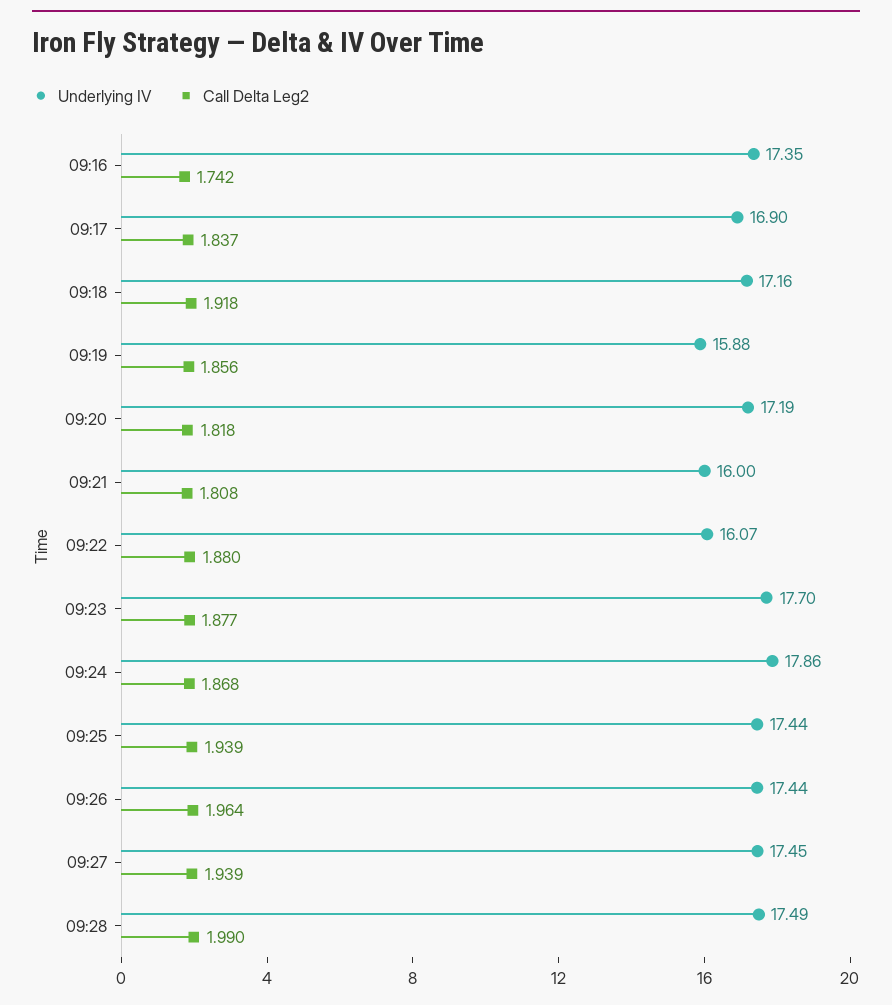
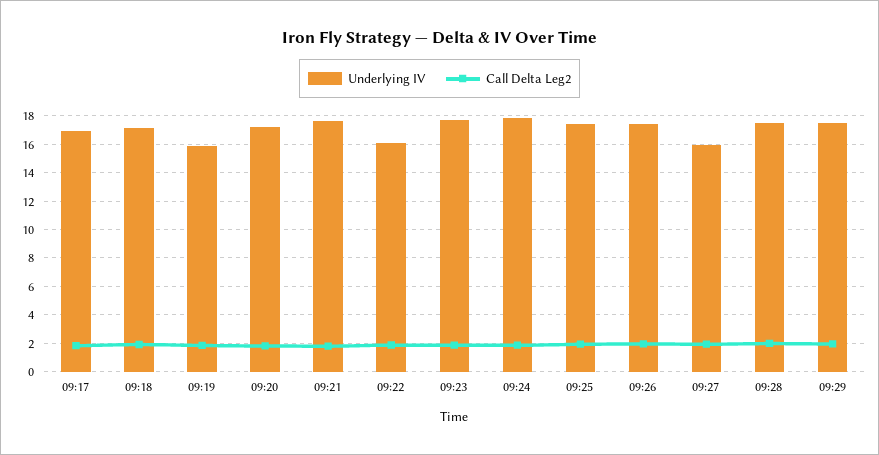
Underlying IV, 09:16: 17.35 -> none
Call Delta Leg2, 09:16: 1.742 -> none
Underlying IV, 09:21: 16 -> 17.5
Underlying IV, 09:27: 17.45 -> 16
Underlying IV, 09:29: none -> 17.5
Call Delta Leg2, 09:29: none -> 2

